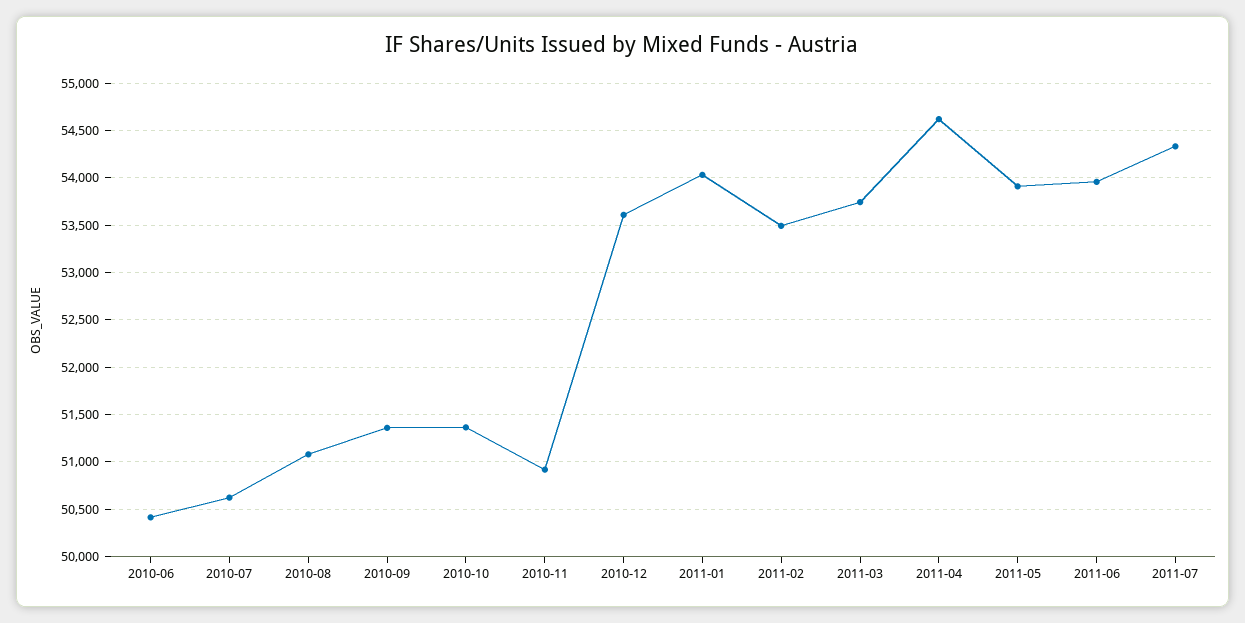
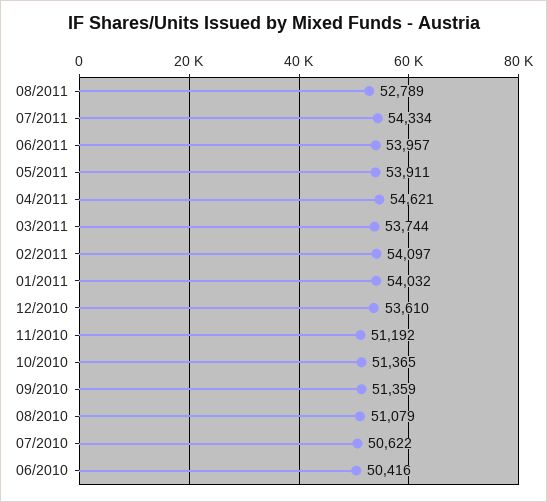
2010-11: 50900 -> 51192
2011-02: 53500 -> 54097
08/2011: none -> 52789

